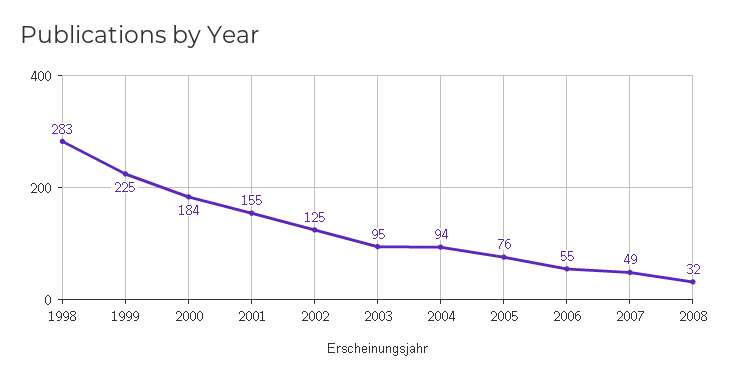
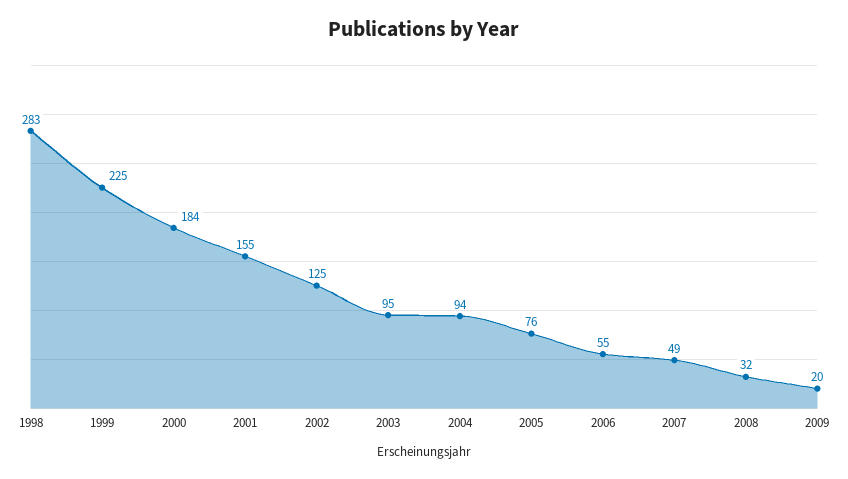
2009: none -> 20

